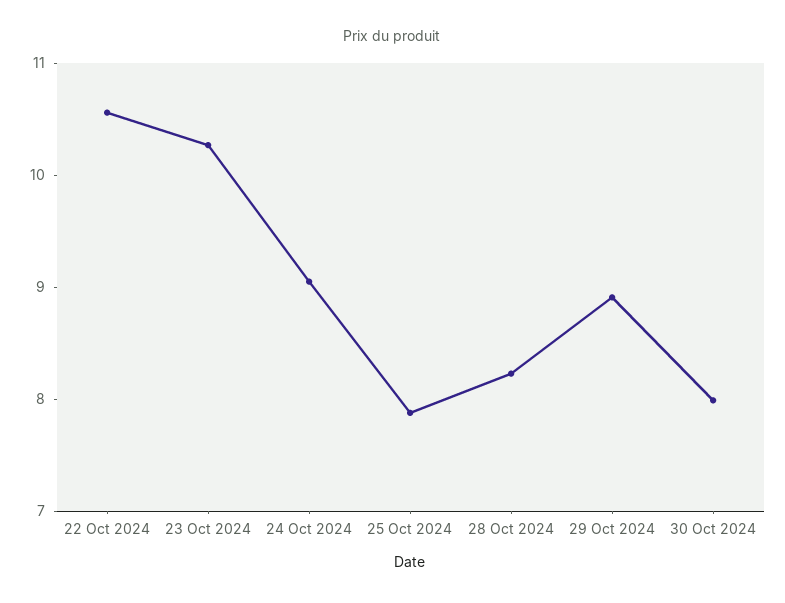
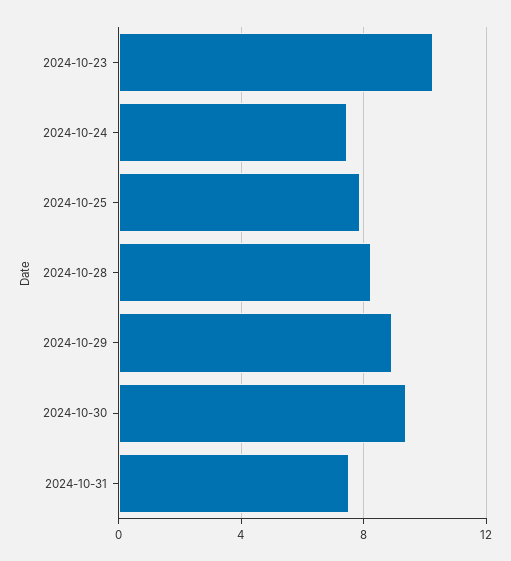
22 Oct 2024: 10.6 -> none
24 Oct 2024: 9 -> 7.5
30 Oct 2024: 8 -> 9.5
2024-10-31: none -> 7.5

